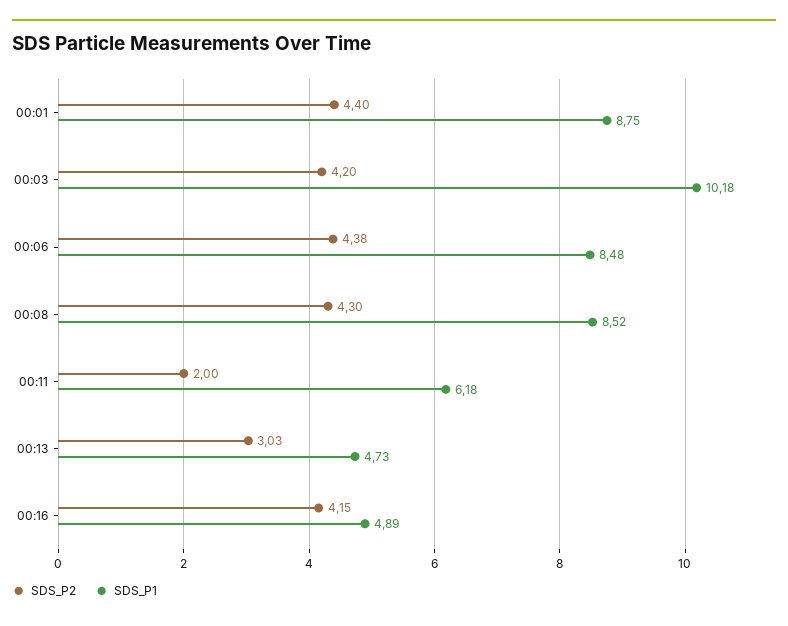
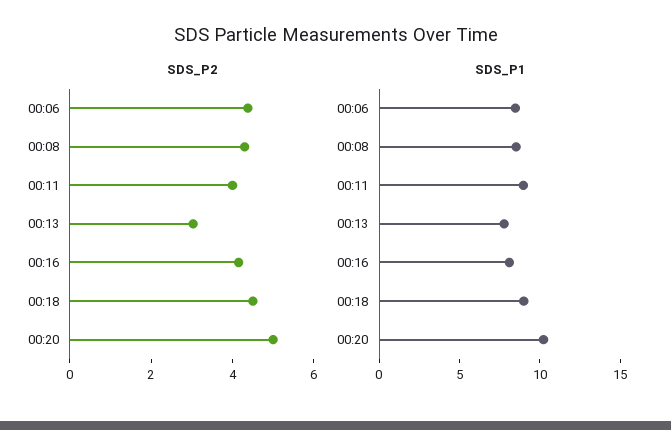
SDS_P2, 00:01: 4.4 -> none
SDS_P1, 00:01: 8.75 -> none
SDS_P2, 00:03: 4.2 -> none
SDS_P1, 00:03: 10.18 -> none
SDS_P2, 00:11: 2 -> 4
SDS_P1, 00:11: 6.18 -> 9
SDS_P1, 00:13: 4.73 -> 8
SDS_P1, 00:16: 4.89 -> 8
SDS_P2, 00:18: none -> 4.5
SDS_P2, 00:20: none -> 5
SDS_P1, 00:18: none -> 9
SDS_P1, 00:20: none -> 10

